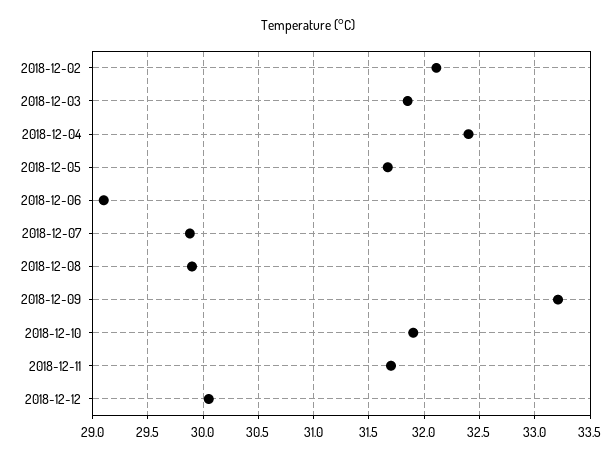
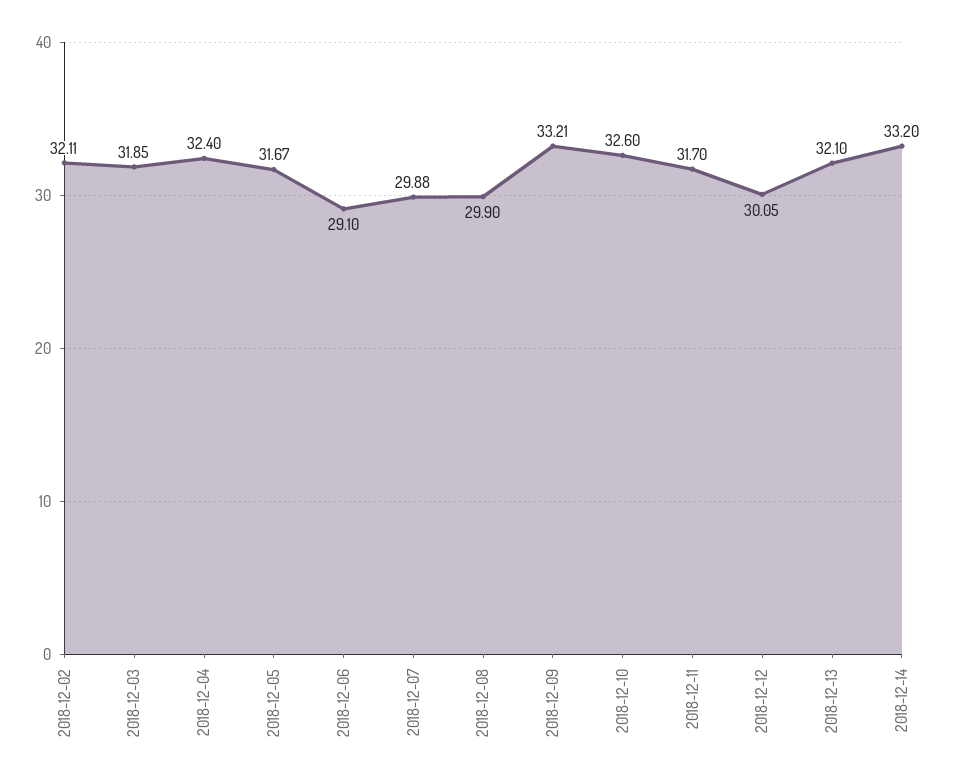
2018-12-10: 31.9 -> 32.6
2018-12-13: none -> 32.1
2018-12-14: none -> 33.2

